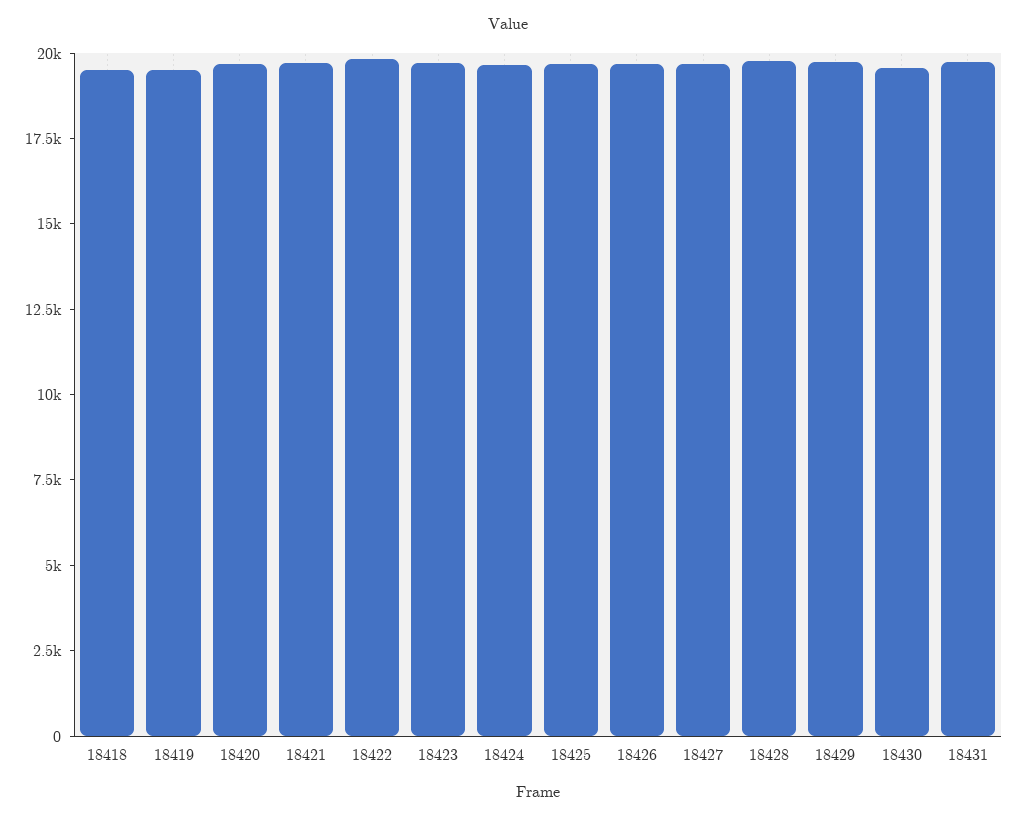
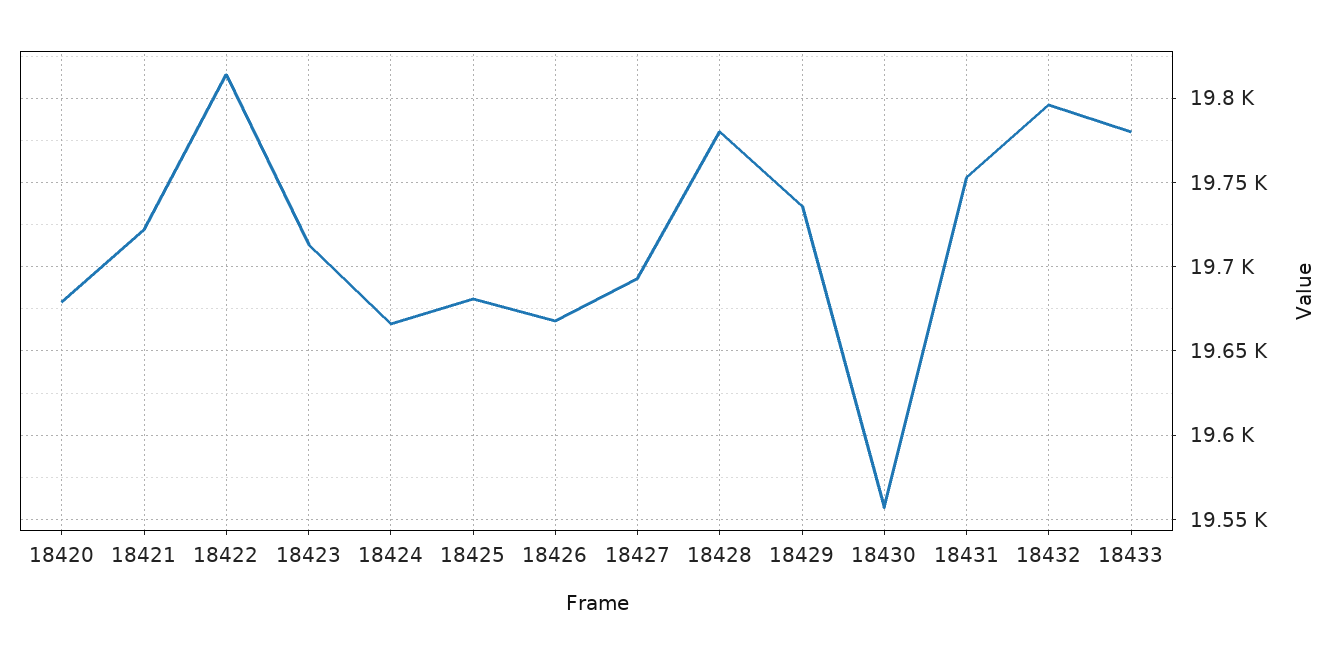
18418: 19500 -> none
18419: 19500 -> none
18432: none -> 19795
18433: none -> 19780

